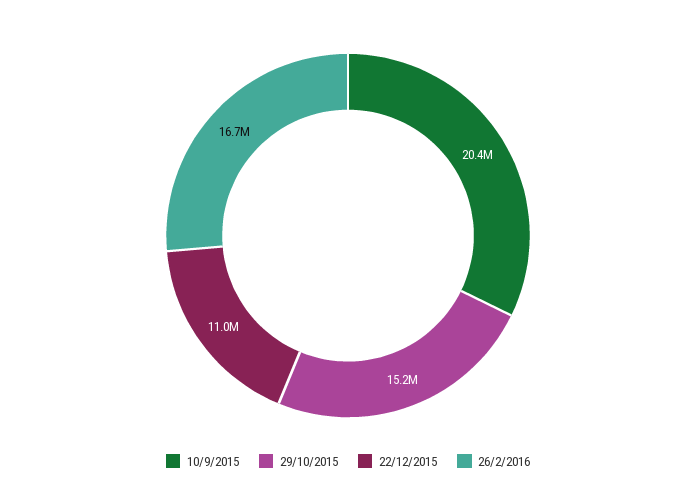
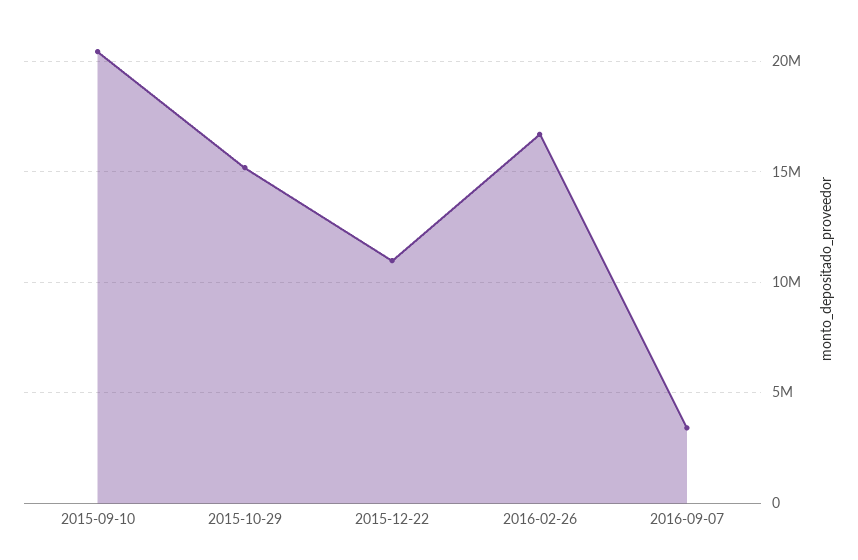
2016-09-07: none -> 3500000

